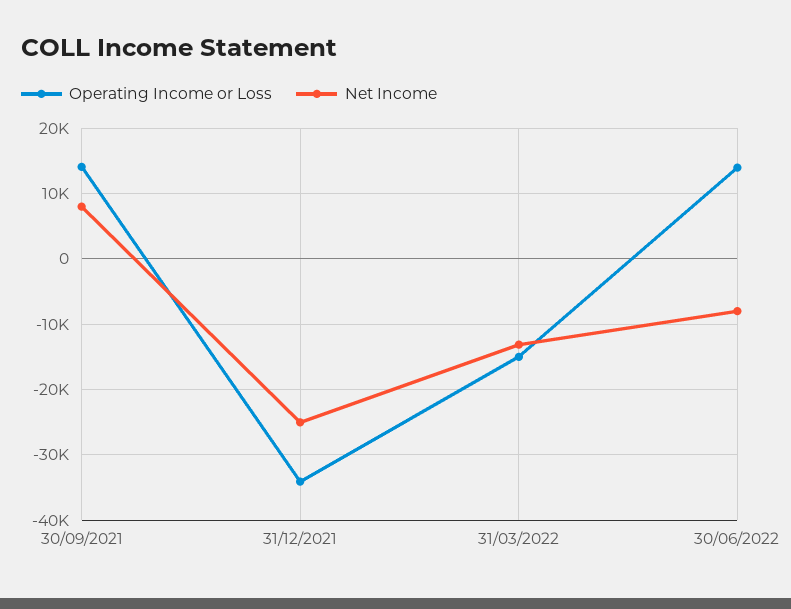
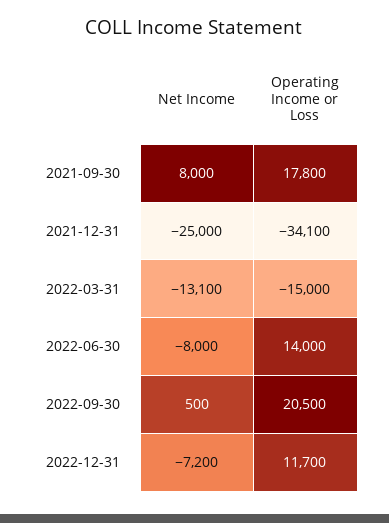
Operating Income or Loss, 30/09/2021: 14000 -> 17800
Net Income, 2022-09-30: none -> 500
Operating Income or Loss, 2022-09-30: none -> 20500
Net Income, 2022-12-31: none -> -7200
Operating Income or Loss, 2022-12-31: none -> 11700

